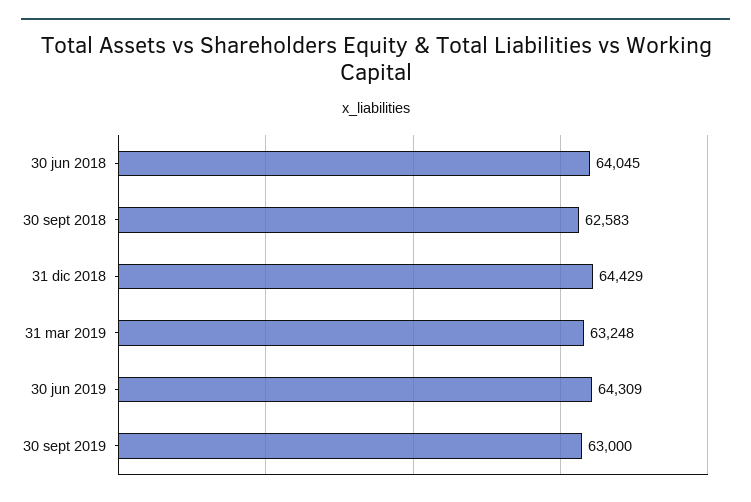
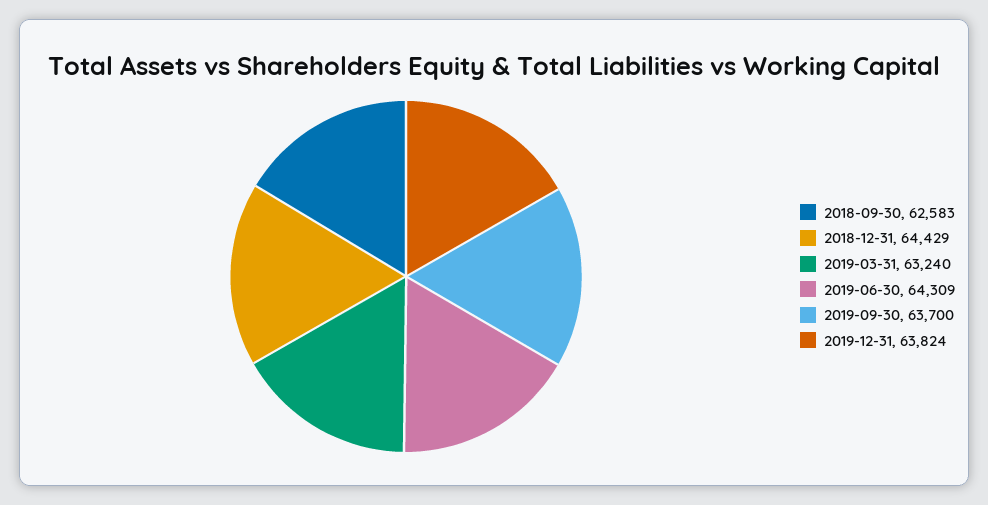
30 jun 2018: 64045 -> none
31 mar 2019: 63248 -> 63240
30 sept 2019: 63000 -> 63700
2019-12-31: none -> 63824

